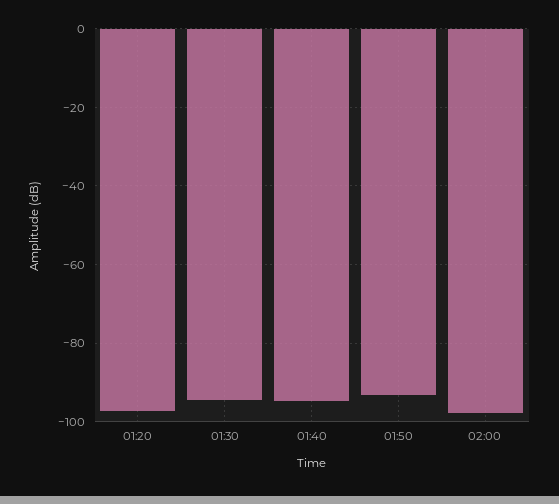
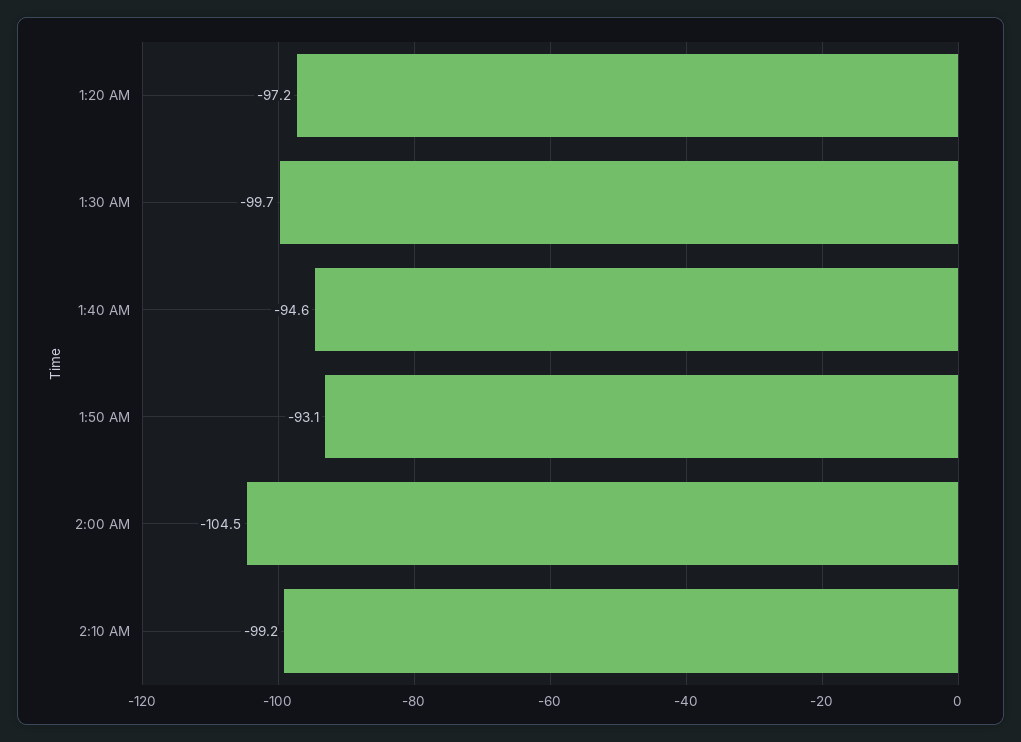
01:30: -94 -> -99.7
02:00: -98 -> -104.5
2:10 AM: none -> -99.2

